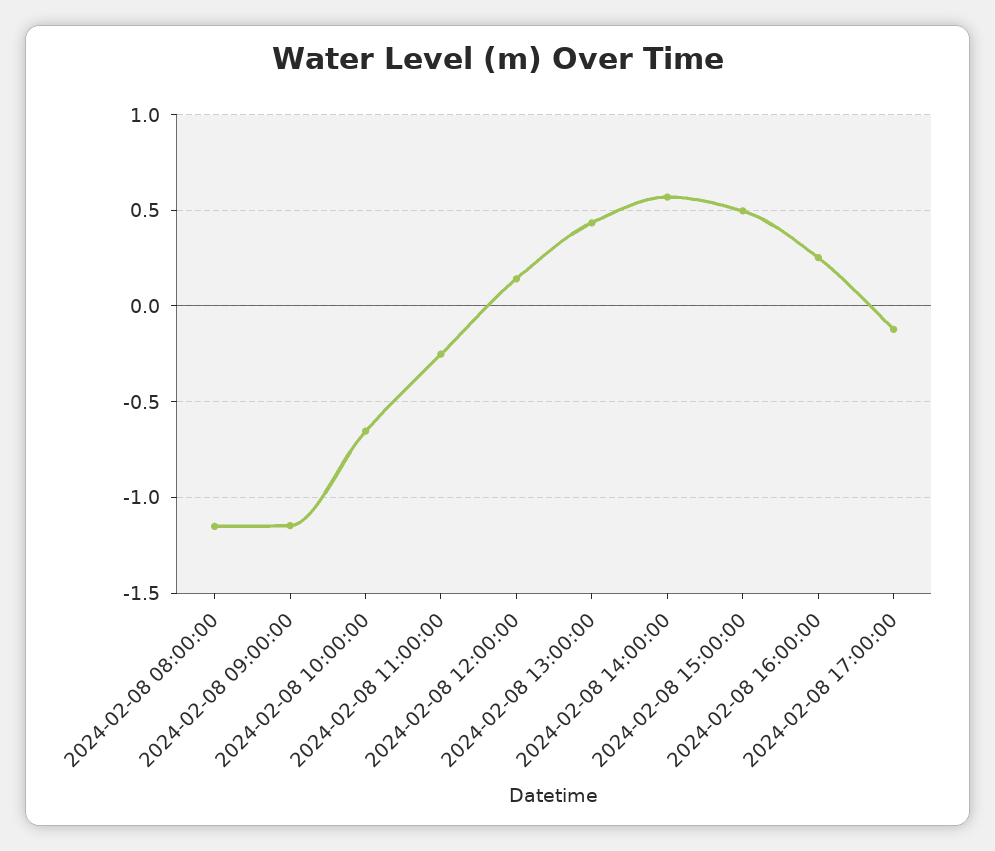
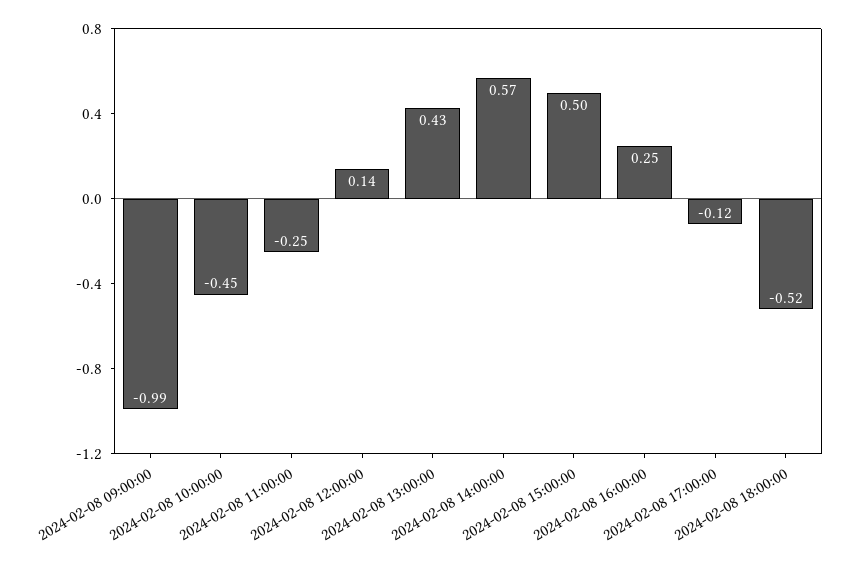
2024-02-08 08:00:00: -1.15 -> none
2024-02-08 09:00:00: -1.15 -> -0.99
2024-02-08 10:00:00: -0.65 -> -0.45
2024-02-08 18:00:00: none -> -0.52

